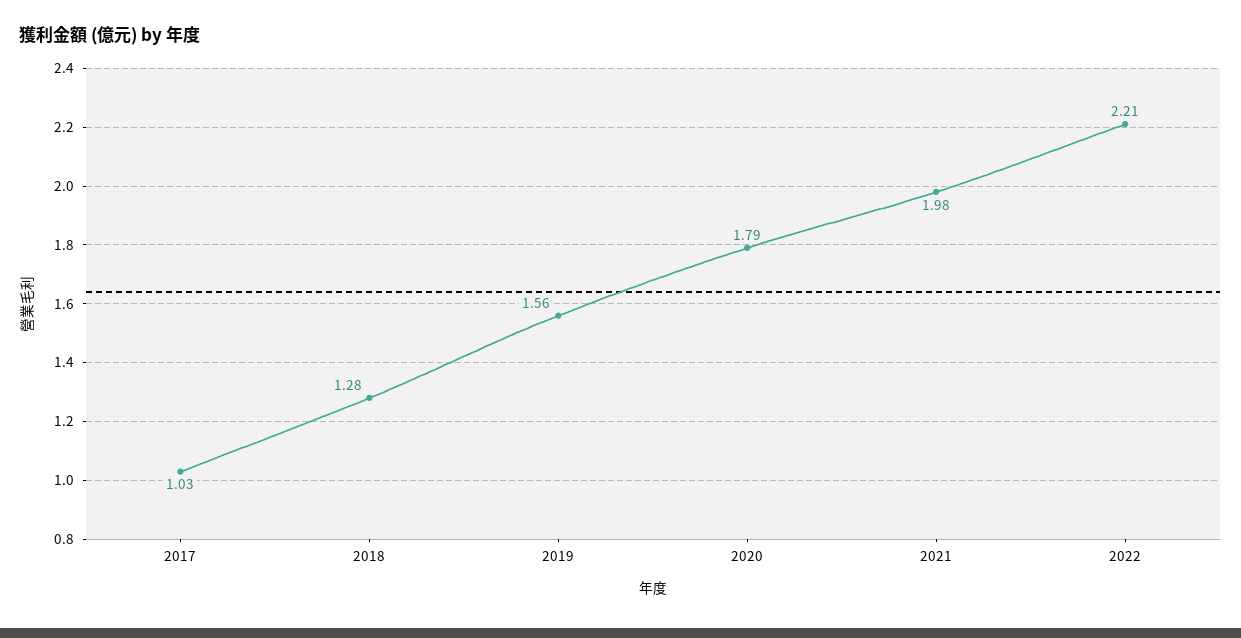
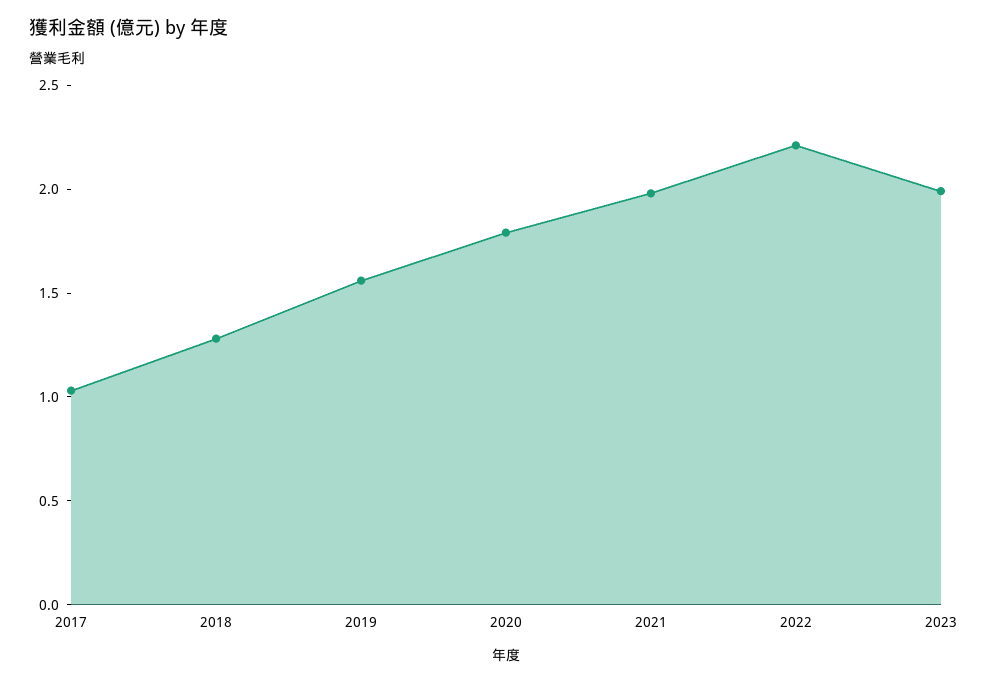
2023: none -> 2

